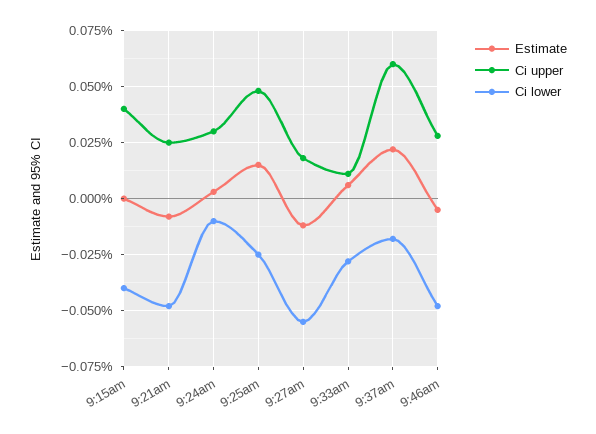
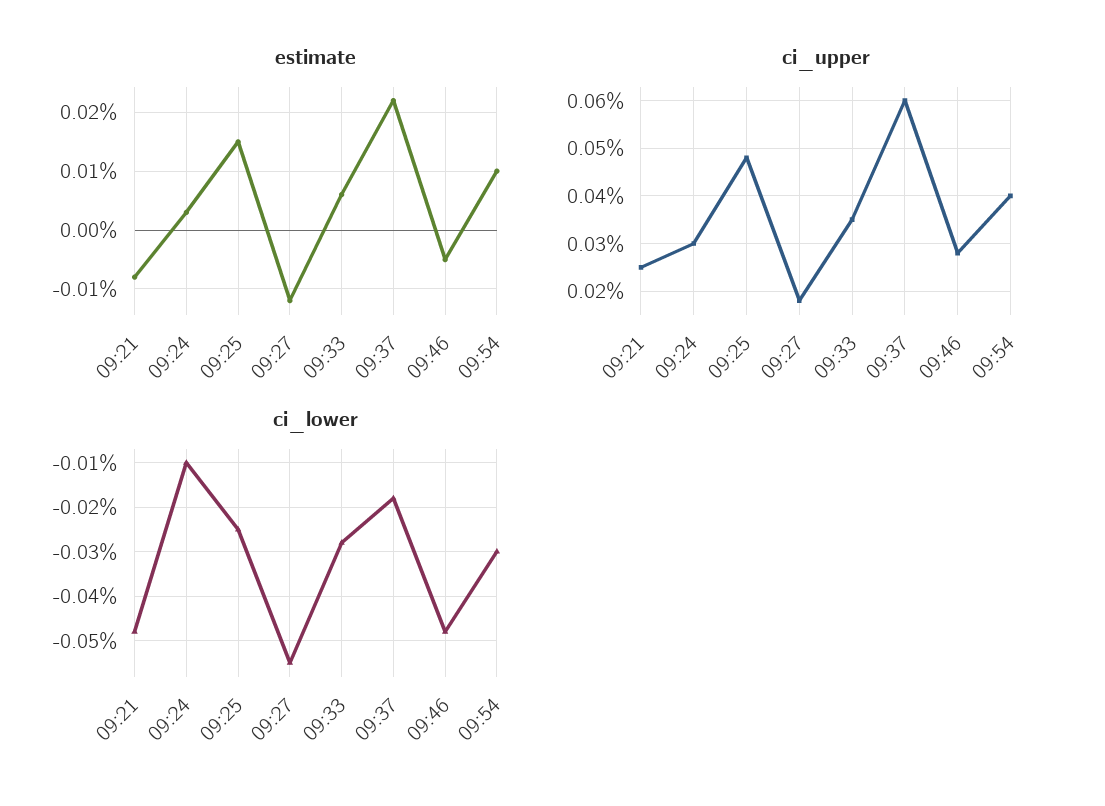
Estimate, 9:15am: 0 -> none
Ci upper, 9:15am: 0.04 -> none
Ci lower, 9:15am: -0.04 -> none
Ci upper, 9:33am: 0.01 -> 0.035
Estimate, 09:54: none -> 0.01
Ci upper, 09:54: none -> 0.04
Ci lower, 09:54: none -> -0.03

